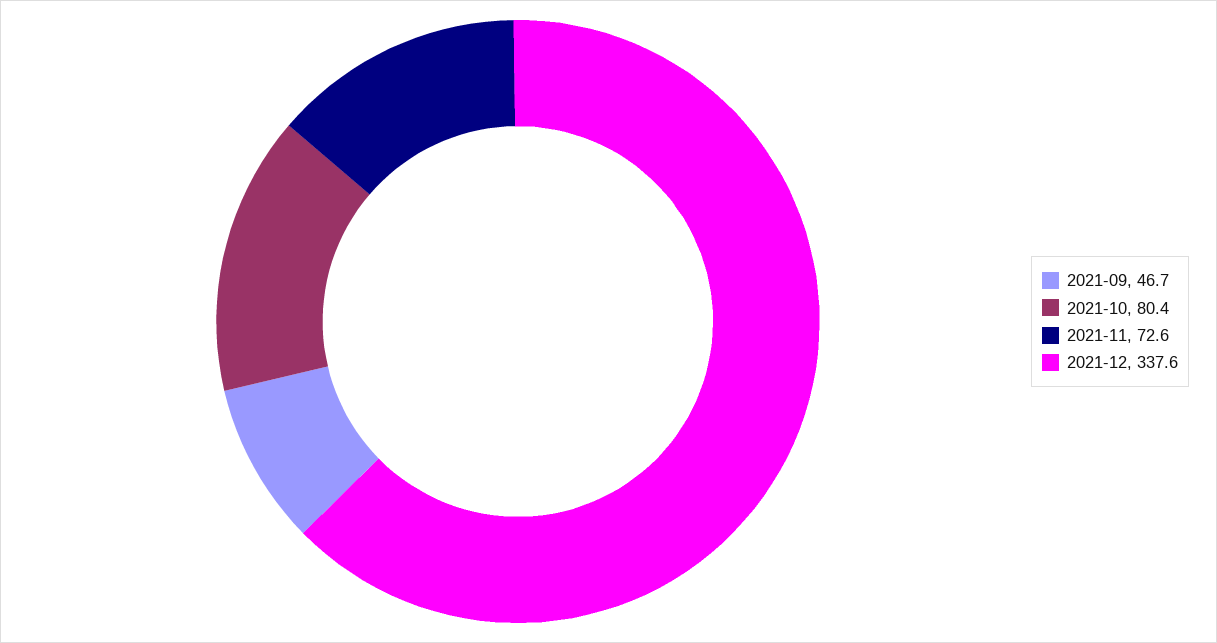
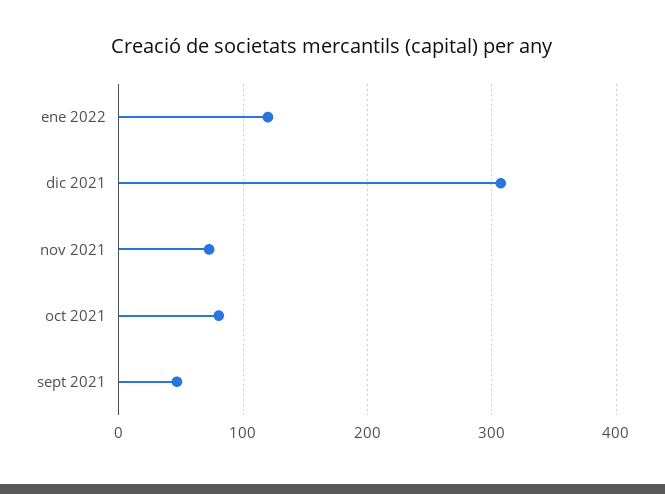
2021-12: 337.6 -> 310
ene 2022: none -> 120

